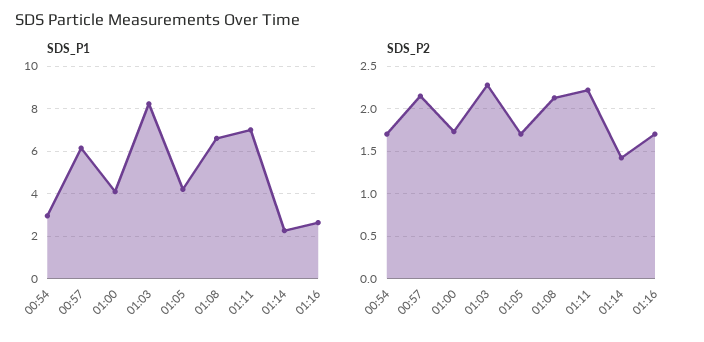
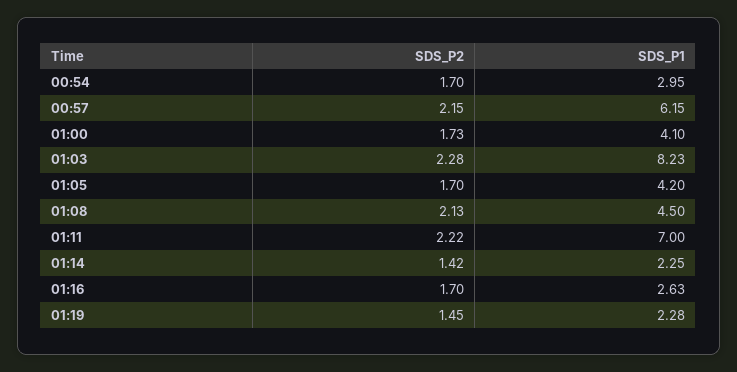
SDS_P1, 01:08: 6.5 -> 4.5
SDS_P2, 01:19: none -> 1.45
SDS_P1, 01:19: none -> 2.28

